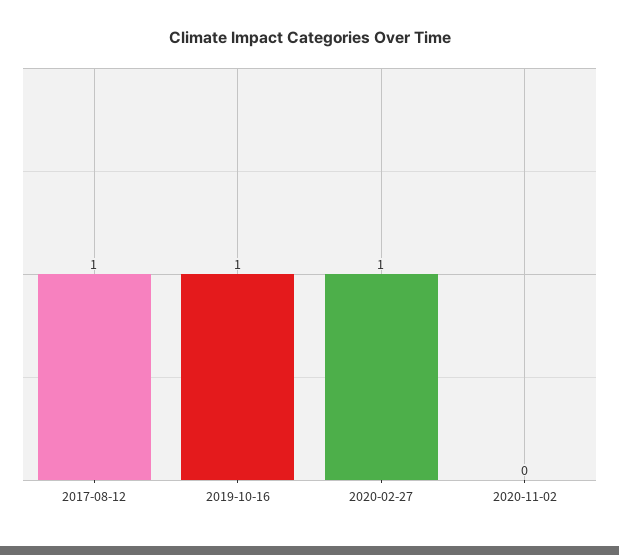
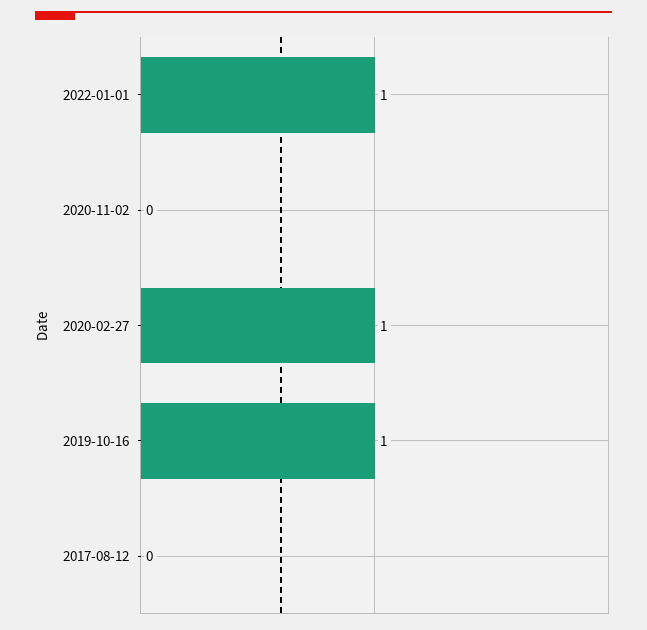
2017-08-12: 1 -> 0
2022-01-01: none -> 1

